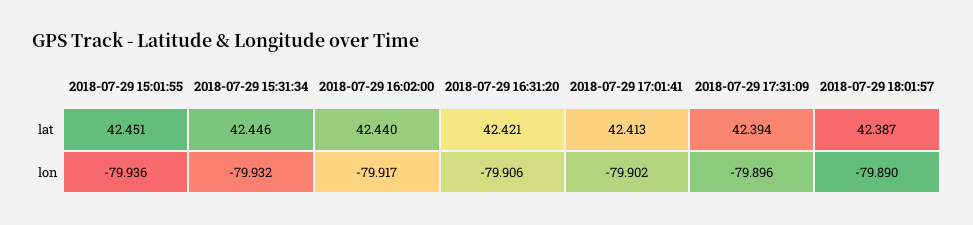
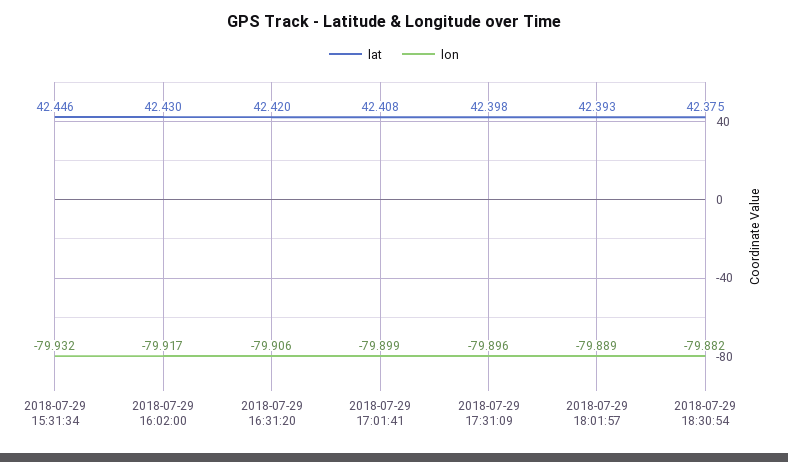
lat, 2018-07-29 15:01:55: 42.451 -> none
lat, 2018-07-29 16:02:00: 42.44 -> 42.43
lat, 2018-07-29 16:31:20: 42.421 -> 42.42
lat, 2018-07-29 17:01:41: 42.413 -> 42.408
lat, 2018-07-29 17:31:09: 42.394 -> 42.398
lat, 2018-07-29 18:01:57: 42.387 -> 42.393
lon, 2018-07-29 15:01:55: -79.936 -> none
lon, 2018-07-29 17:01:41: -79.902 -> -79.899
lon, 2018-07-29 18:01:57: -79.89 -> -79.889
lat, 2018-07-29 18:30:54: none -> 42.375
lon, 2018-07-29 18:30:54: none -> -79.882

